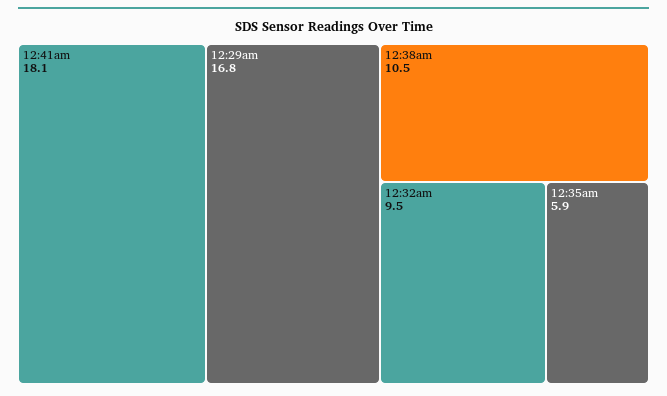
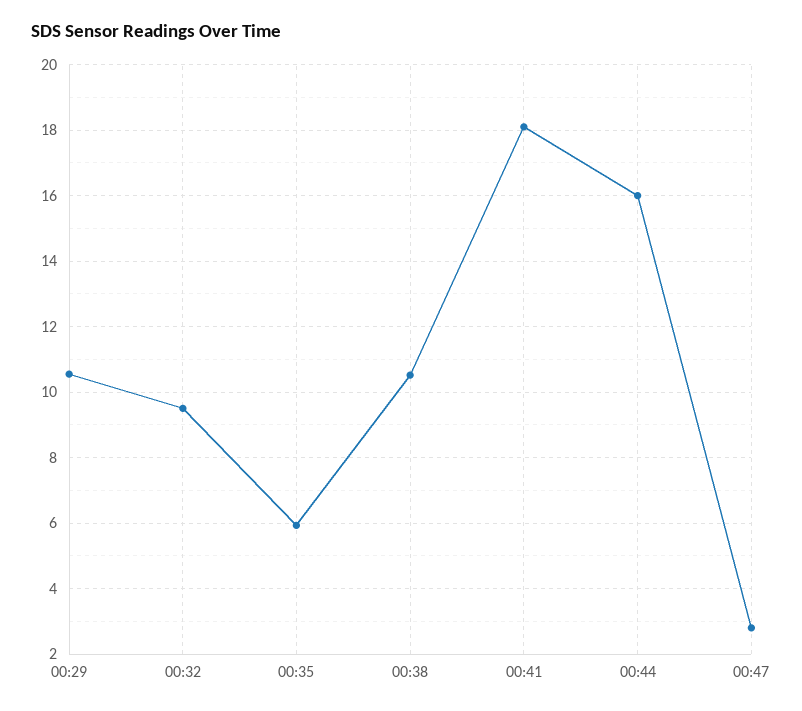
12:29am: 16.8 -> 10.6
00:44: none -> 16
00:47: none -> 2.8

